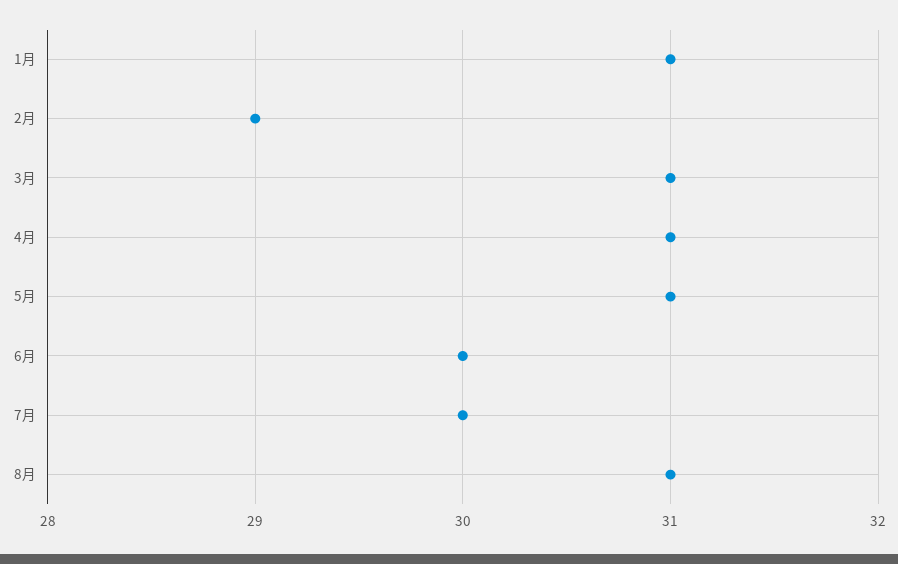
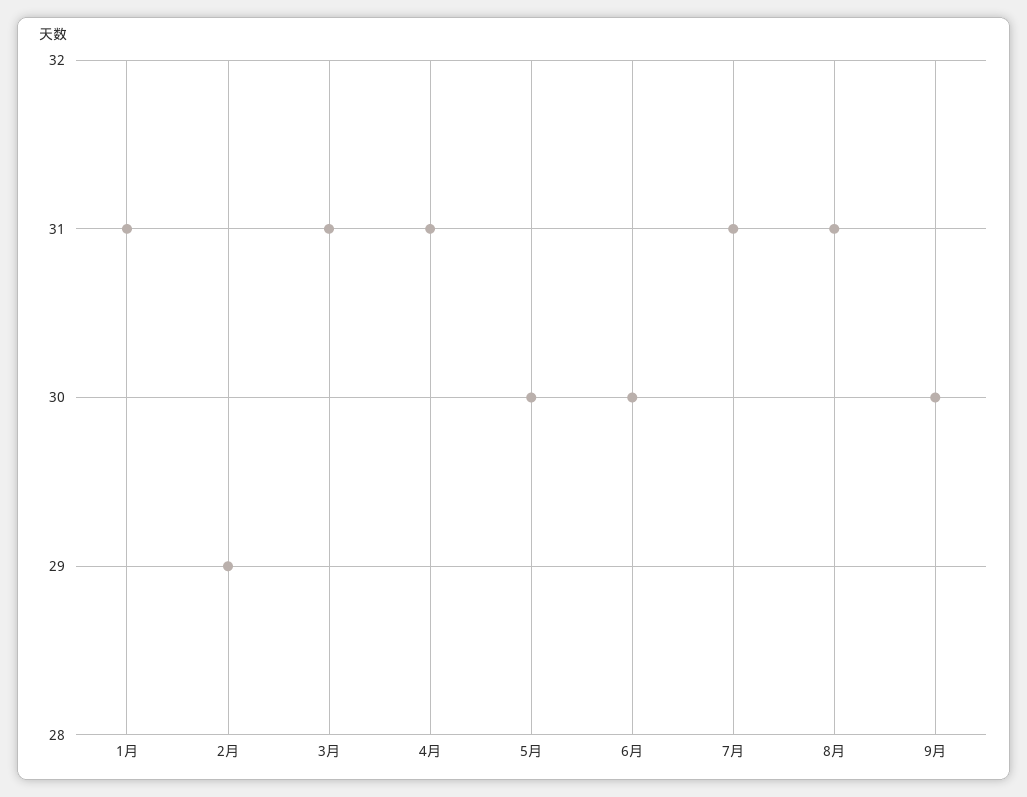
5月: 31 -> 30
7月: 30 -> 31
9月: none -> 30

